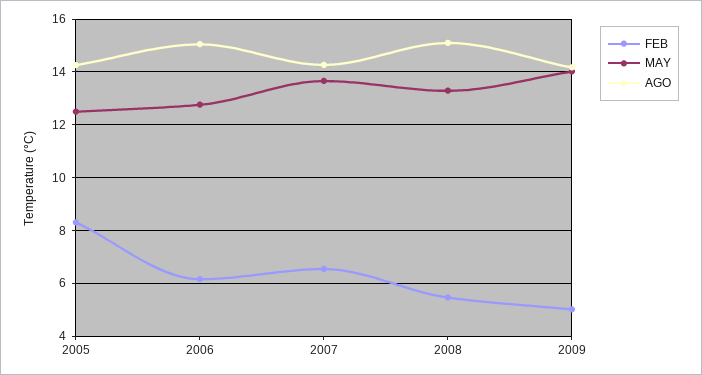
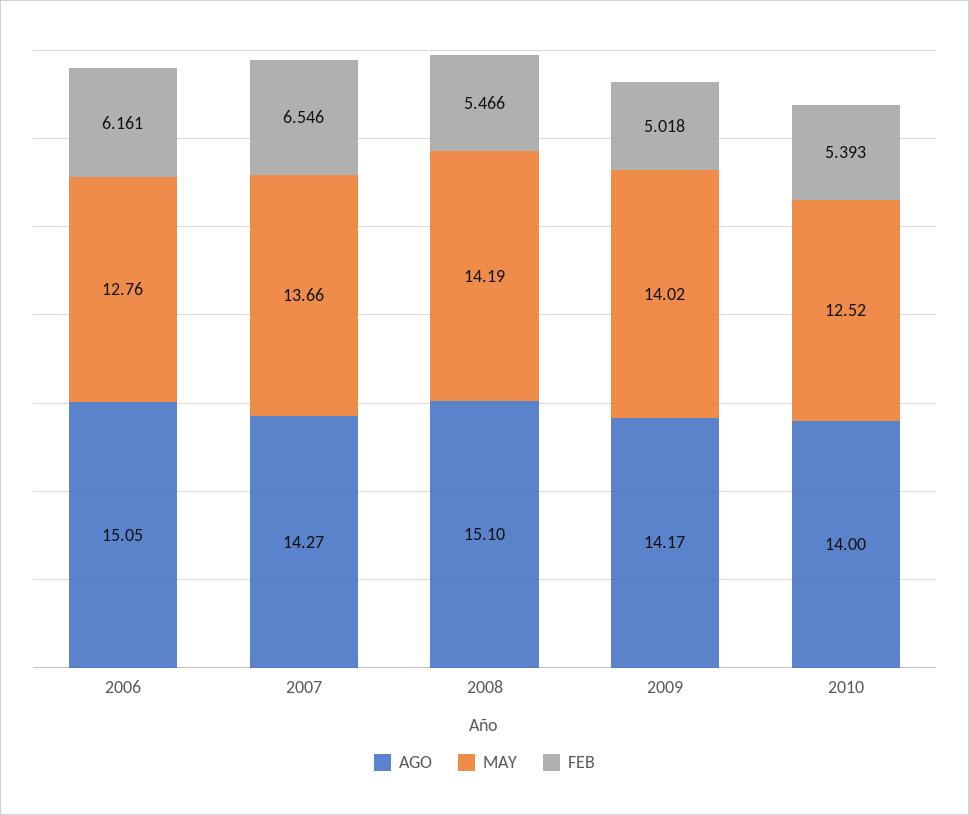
FEB, 2005: 8.25 -> none
MAY, 2005: 12.5 -> none
AGO, 2005: 14.25 -> none
MAY, 2008: 13.25 -> 14.19
AGO, 2010: none -> 14
MAY, 2010: none -> 12.52
FEB, 2010: none -> 5.393

